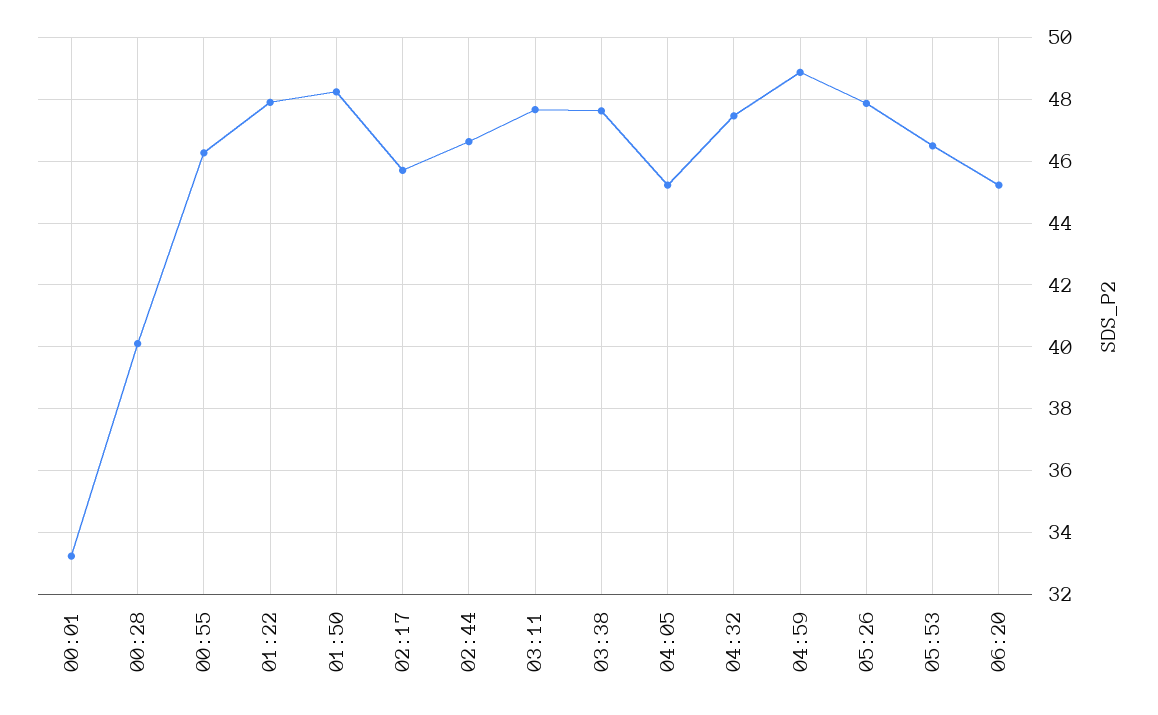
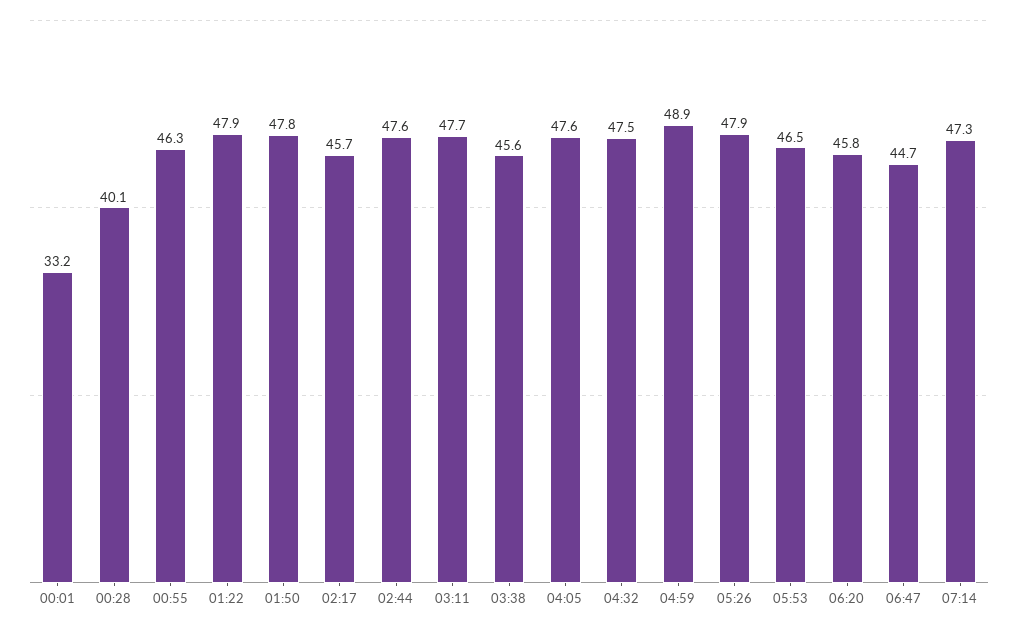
01:50: 48.2 -> 47.8
02:44: 46.6 -> 47.6
03:38: 47.6 -> 45.6
04:05: 45.2 -> 47.6
06:20: 45.2 -> 45.8
06:47: none -> 44.7
07:14: none -> 47.3

